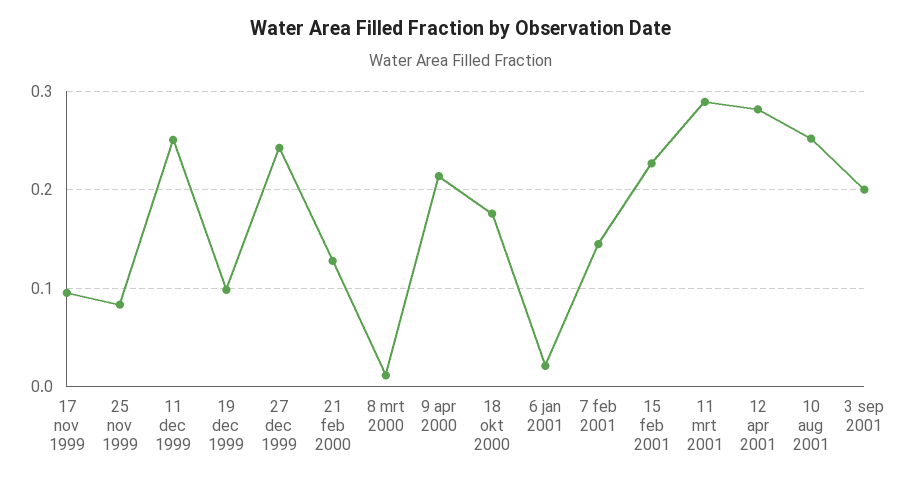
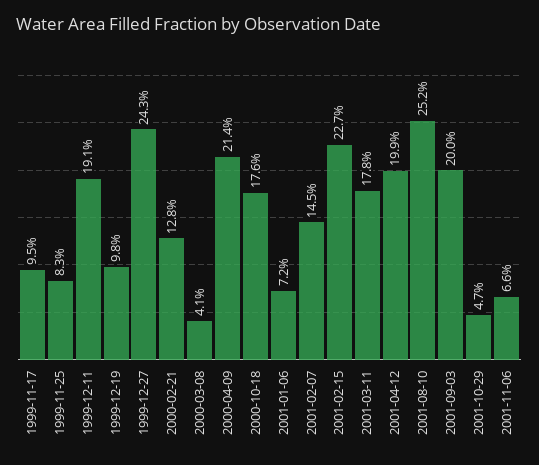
11 dec 1999: 0.25 -> 0.191
8 mrt 2000: 0.01 -> 0.041
6 jan 2001: 0.02 -> 0.072
11 mrt 2001: 0.29 -> 0.178
12 apr 2001: 0.28 -> 0.199
2001-10-29: none -> 0.047
2001-11-06: none -> 0.066

